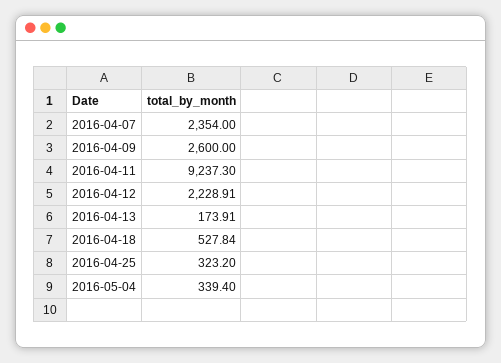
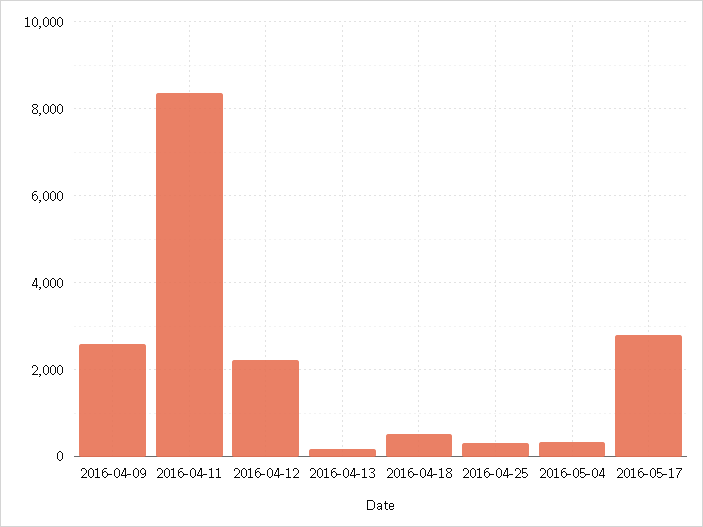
2016-04-07: 2354 -> none
2016-04-11: 9237.3 -> 8400
2016-05-17: none -> 2800

